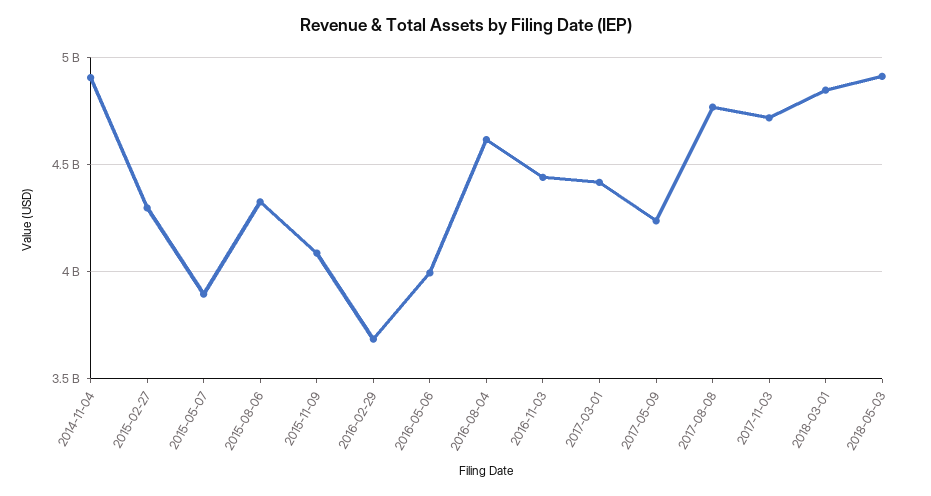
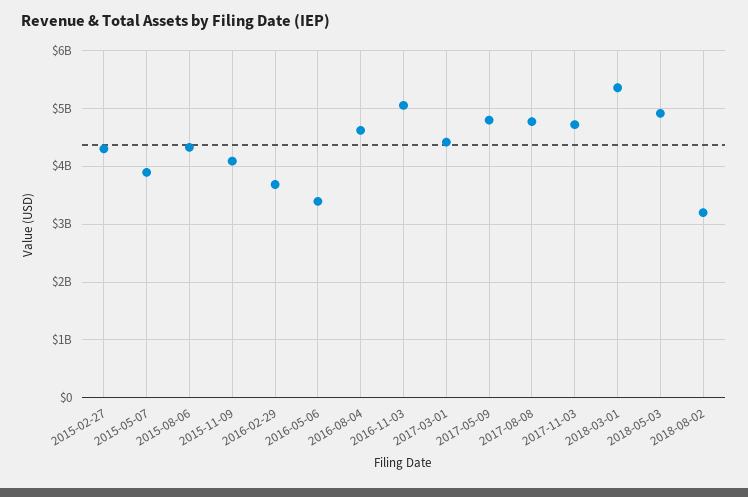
2014-11-04: 4900000000 -> none
2016-05-06: 4000000000 -> 3400000000
2016-11-03: 4450000000 -> 5000000000
2017-05-09: 4250000000 -> 4800000000
2018-03-01: 4850000000 -> 5400000000
2018-08-02: none -> 3200000000

